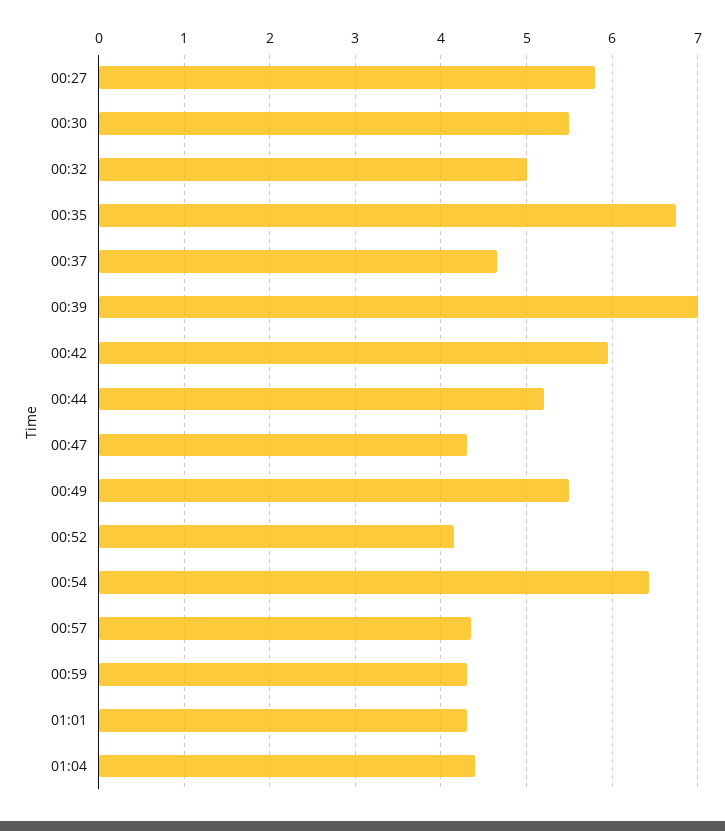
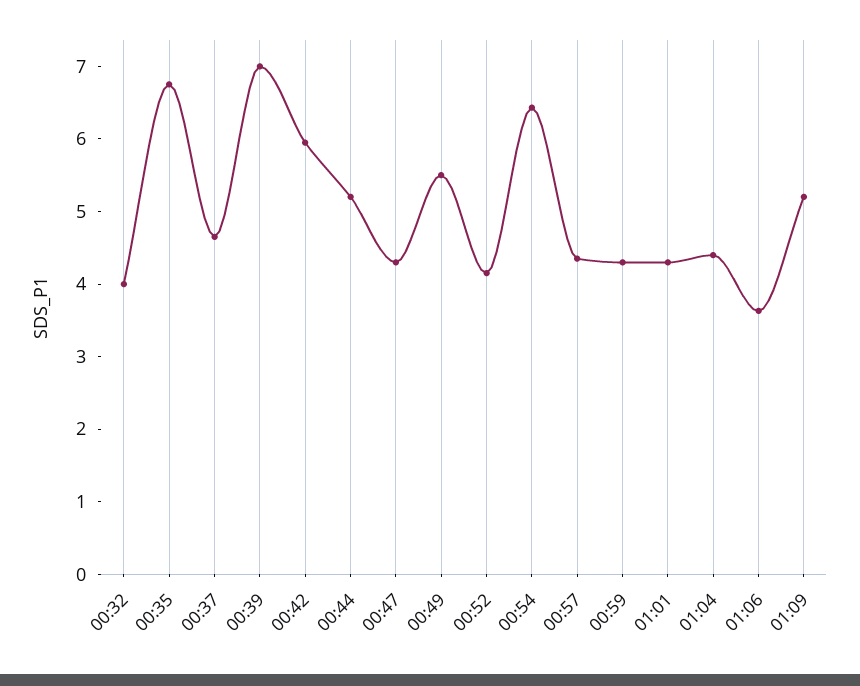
00:27: 5.8 -> none
00:30: 5.5 -> none
00:32: 5 -> 4
01:06: none -> 3.6
01:09: none -> 5.2

